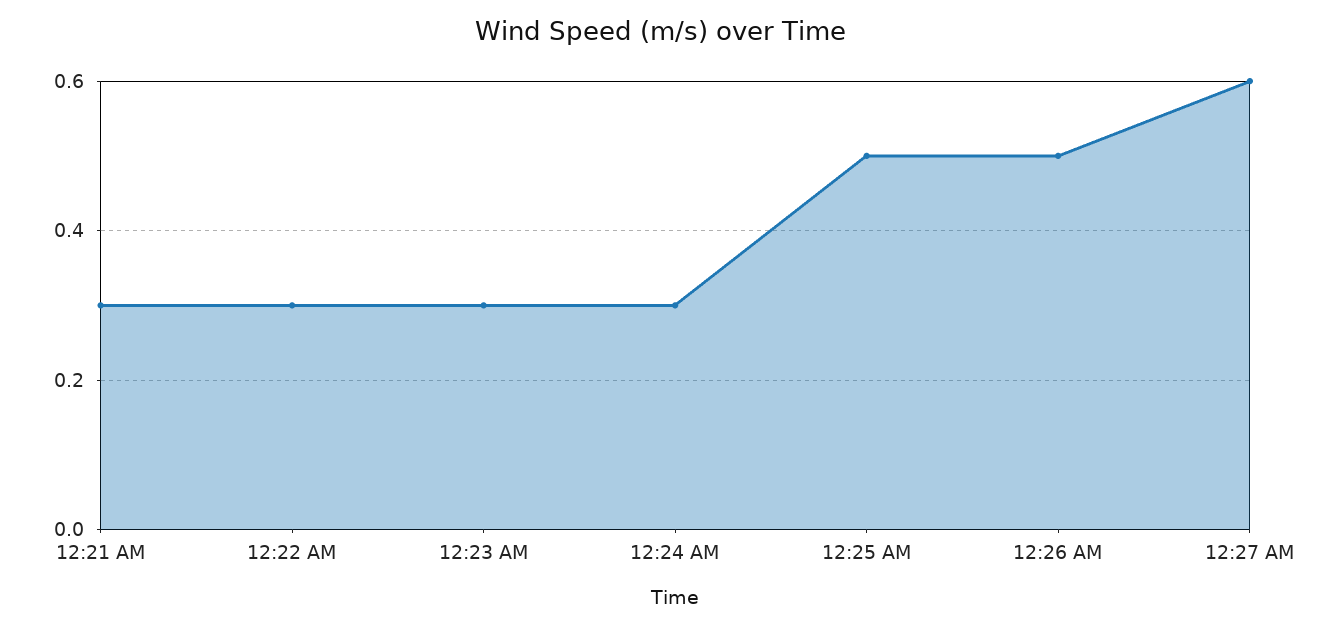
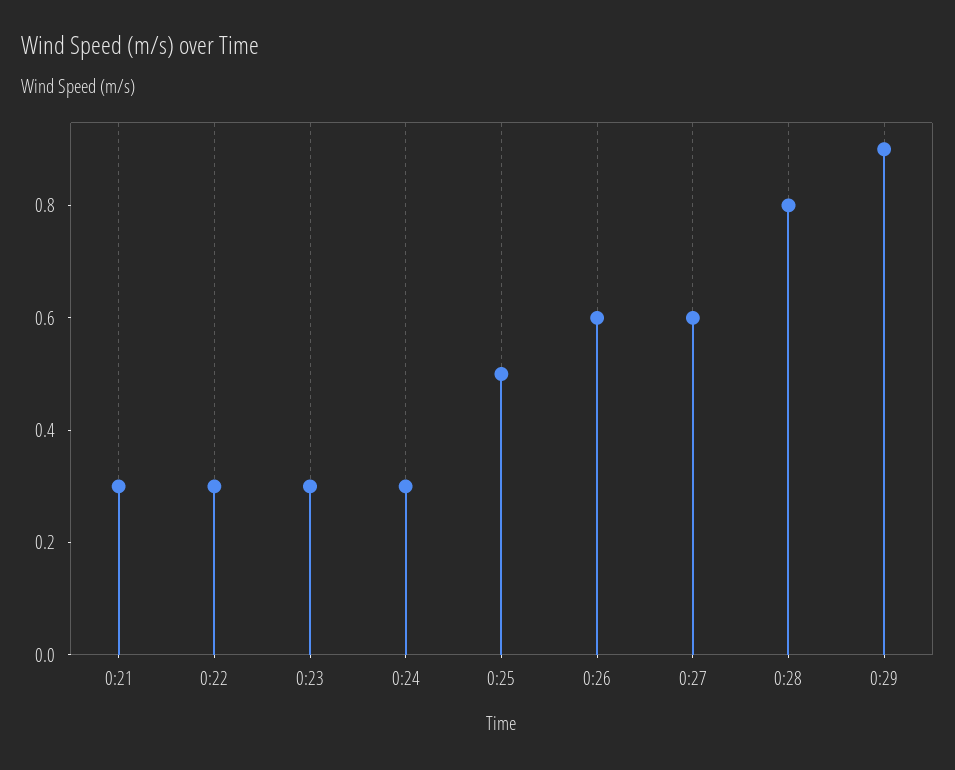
12:26 AM: 0.5 -> 0.6
0:28: none -> 0.8
0:29: none -> 0.9

